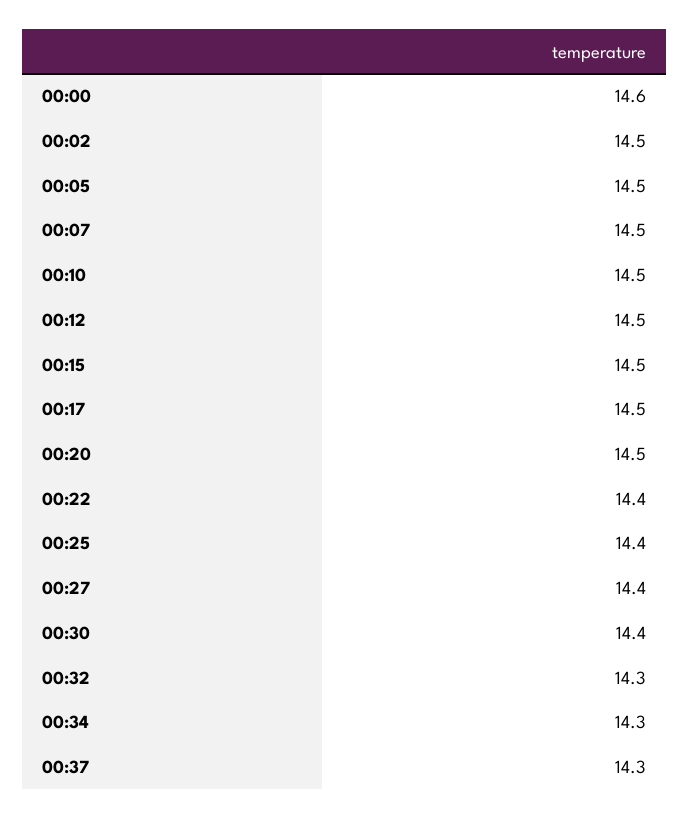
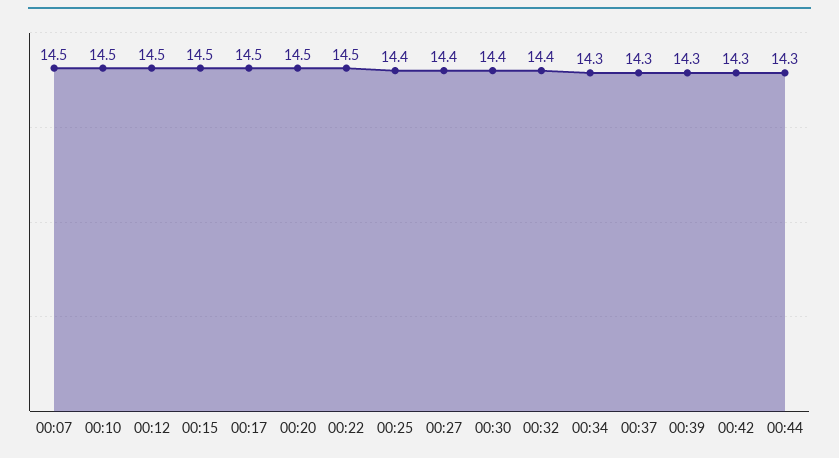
00:00: 14.6 -> none
00:02: 14.5 -> none
00:05: 14.5 -> none
00:22: 14.4 -> 14.5
00:32: 14.3 -> 14.4
00:39: none -> 14.3
00:42: none -> 14.3
00:44: none -> 14.3

